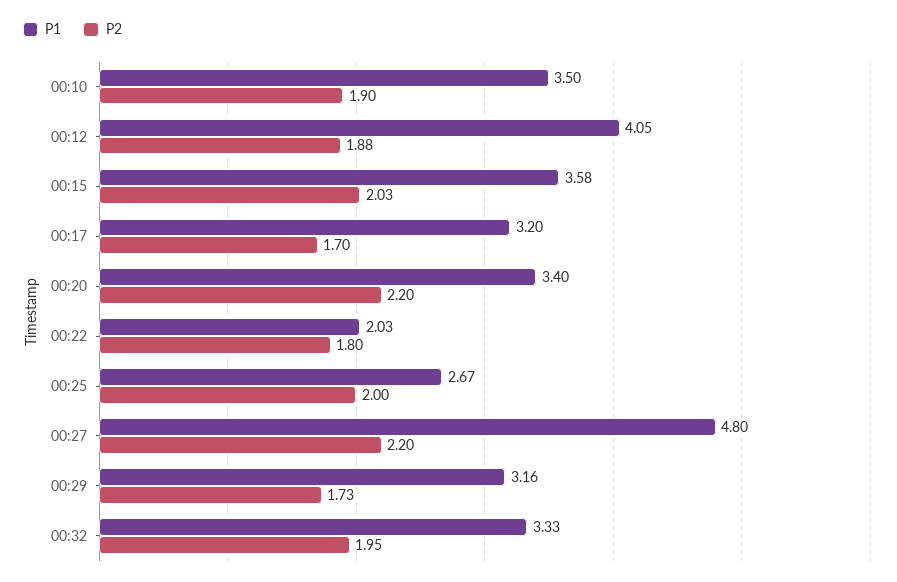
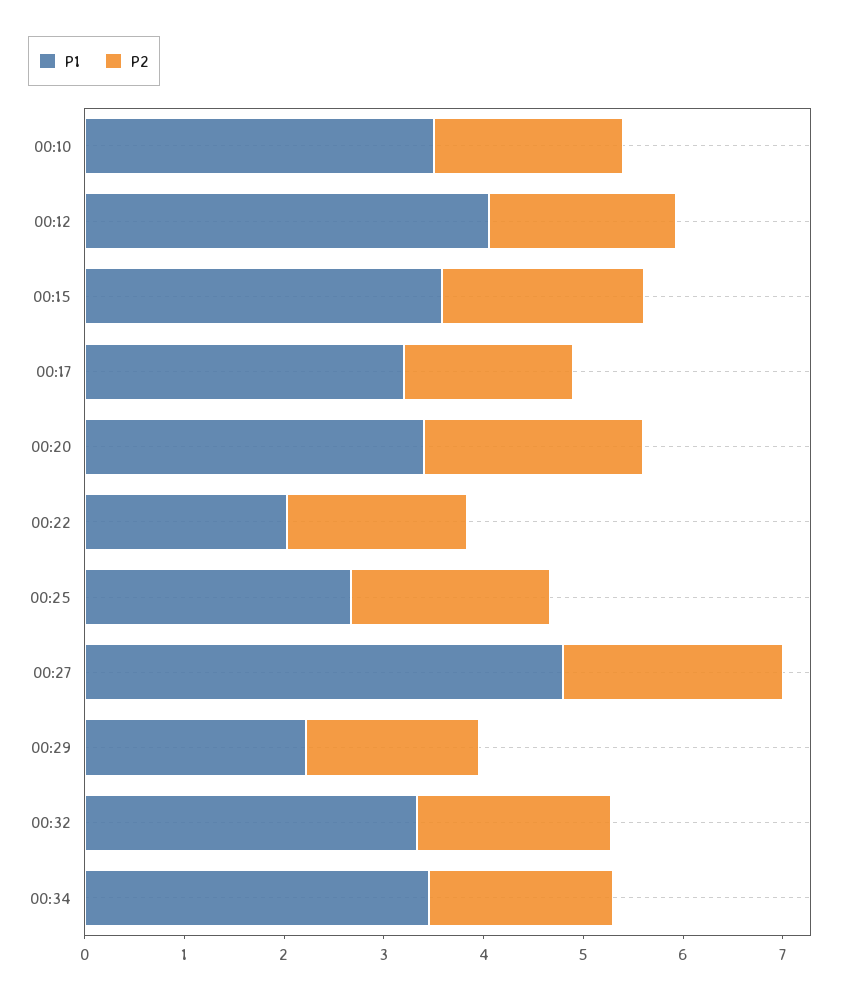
P1, 00:29: 3.16 -> 2.2
P1, 00:34: none -> 3.4
P2, 00:34: none -> 1.8

